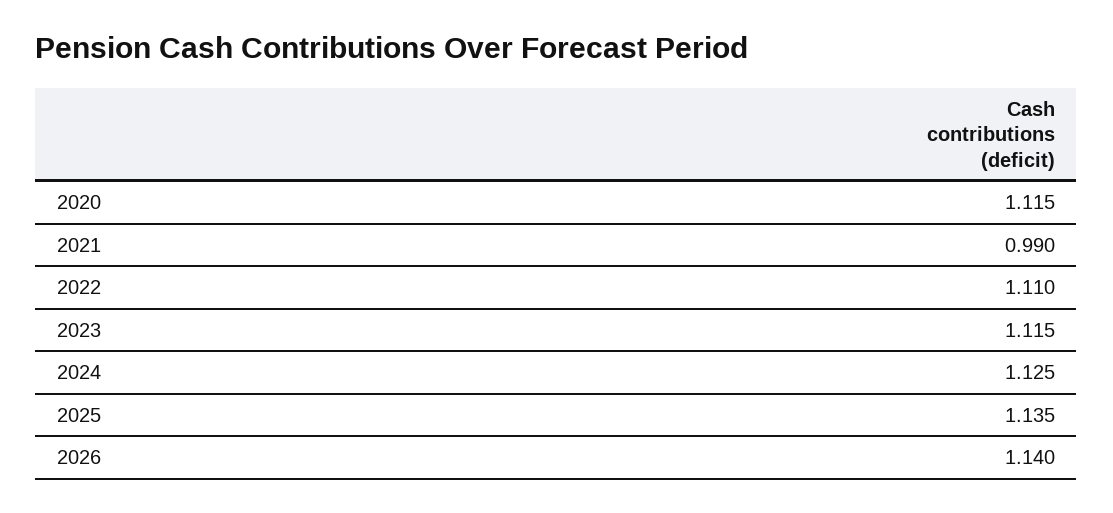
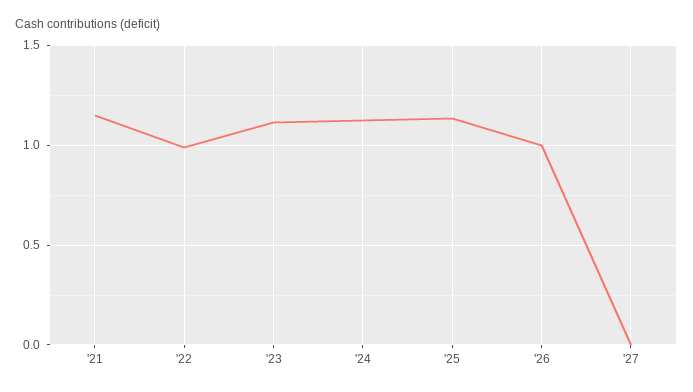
2020: 1.115 -> none
2021: 0.99 -> 1.15
2022: 1.11 -> 1
2026: 1.14 -> 1
'27: none -> 0

